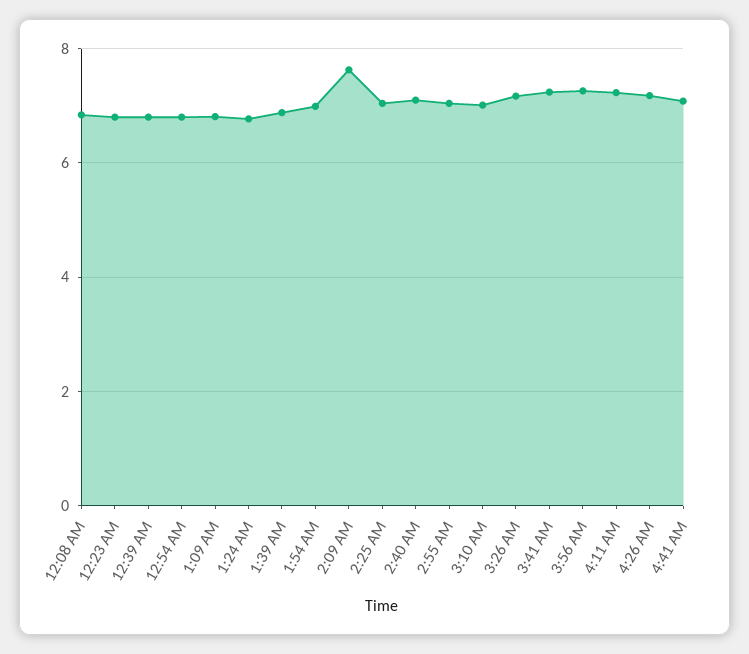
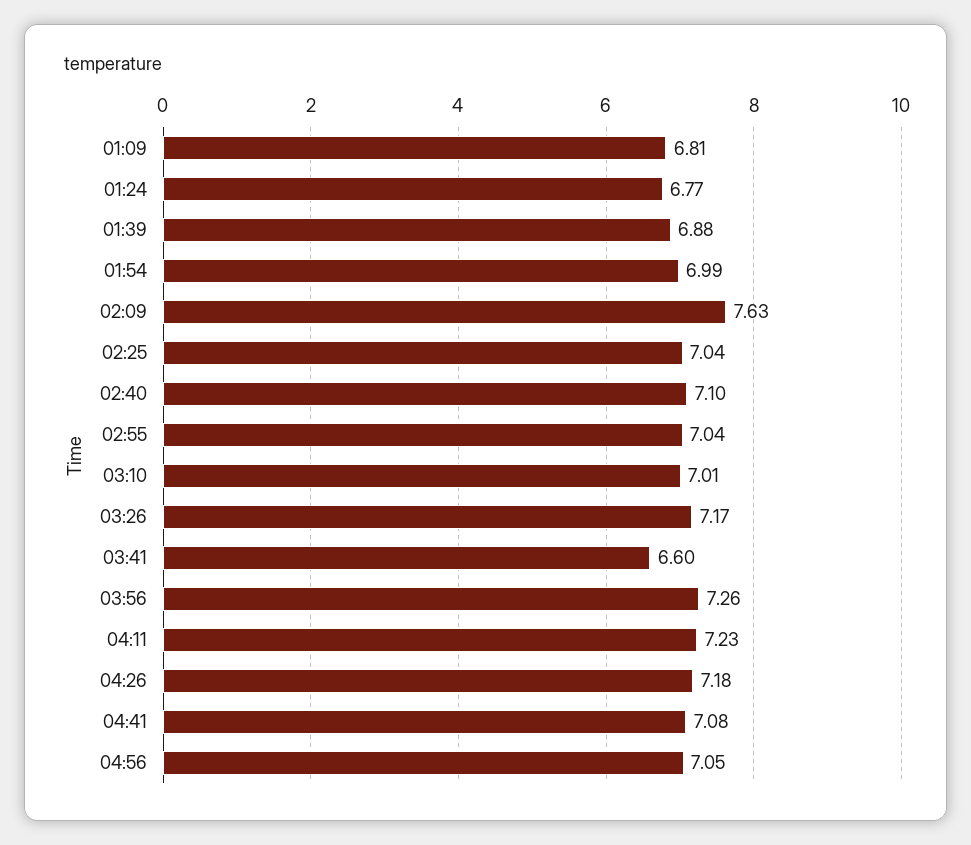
12:08 AM: 6.8 -> none
12:23 AM: 6.8 -> none
12:39 AM: 6.8 -> none
12:54 AM: 6.8 -> none
3:41 AM: 7.2 -> 6.6
04:56: none -> 7.05

